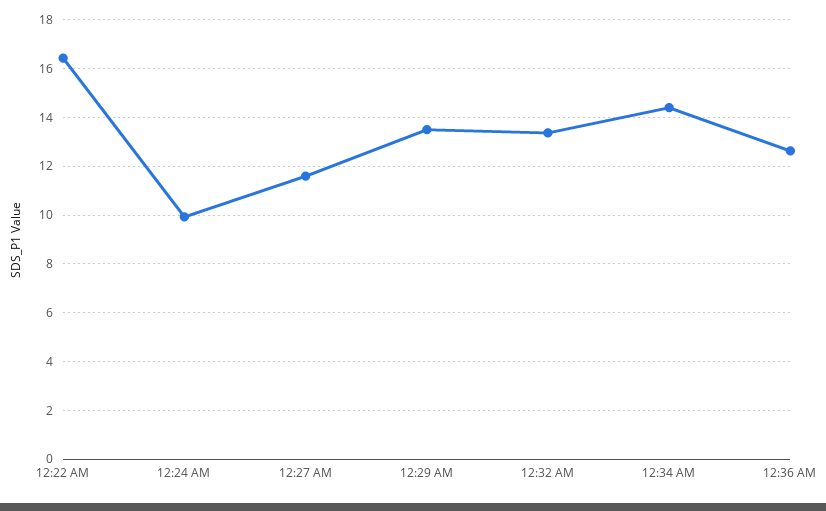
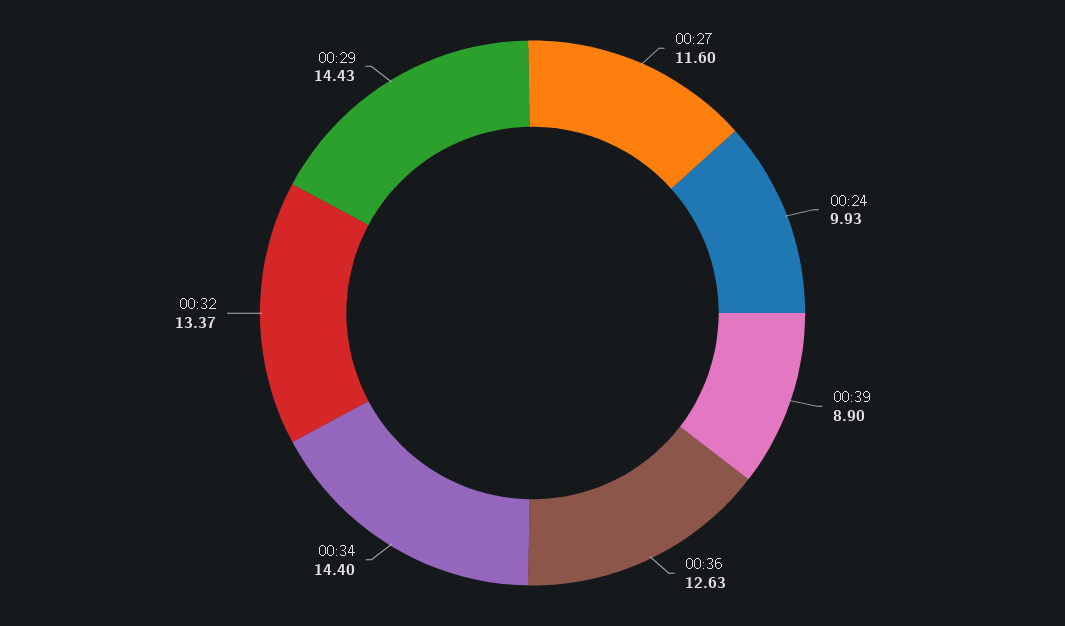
12:22 AM: 16.5 -> none
12:29 AM: 13.5 -> 14.43
00:39: none -> 8.9

